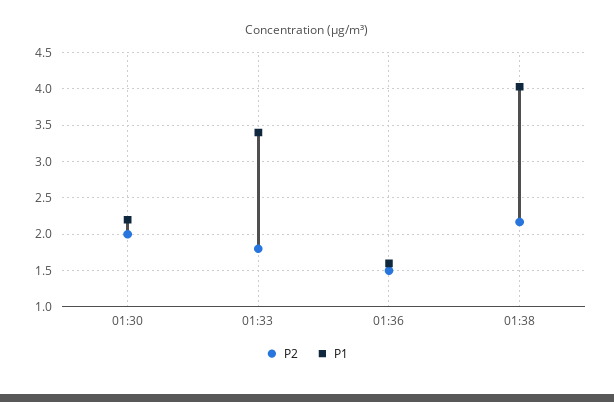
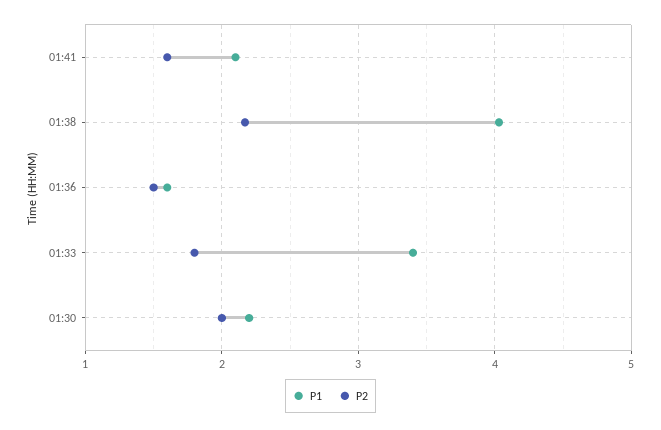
P1, 01:41: none -> 2.1
P2, 01:41: none -> 1.6

